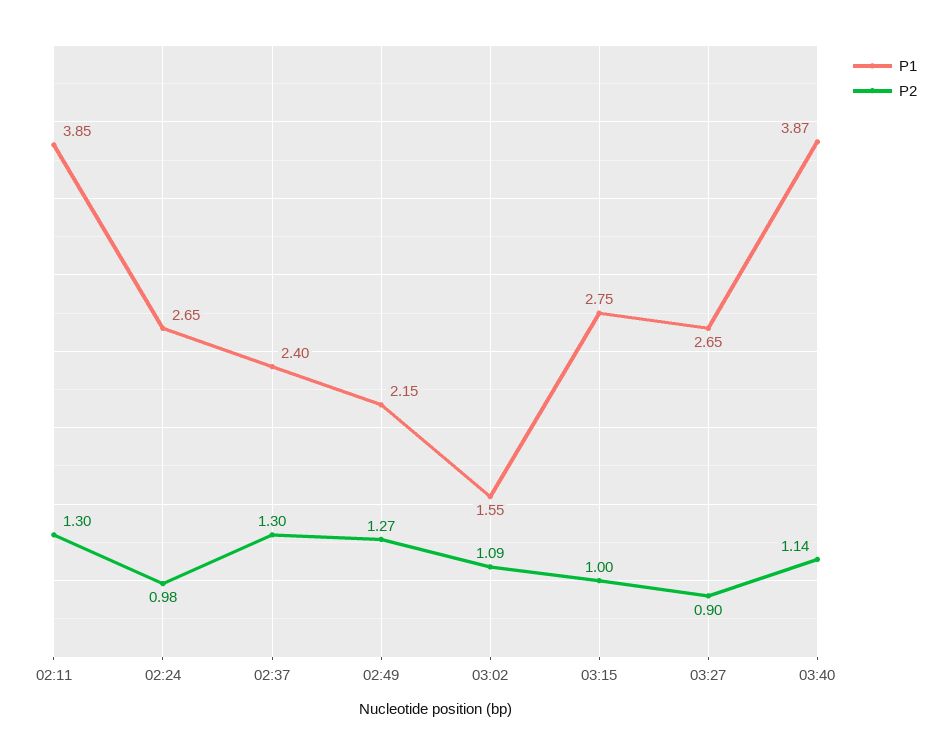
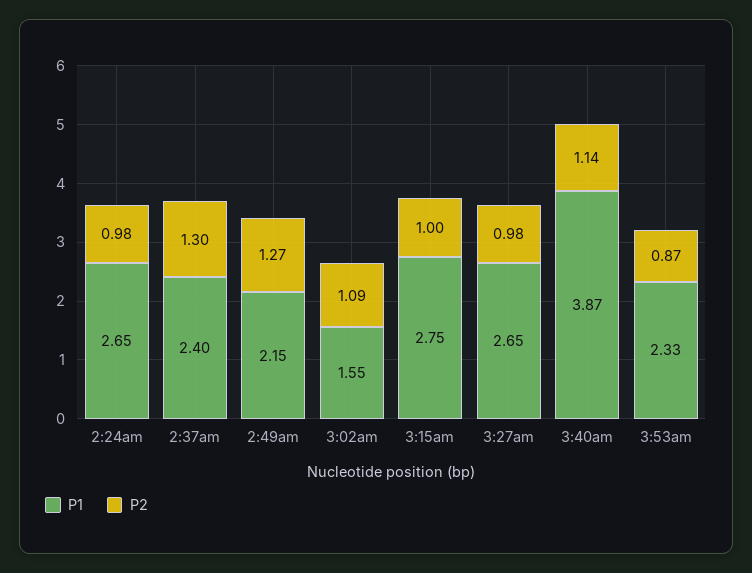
P1, 02:11: 3.85 -> none
P2, 02:11: 1.3 -> none
P2, 03:27: 0.9 -> 0.98
P1, 3:53am: none -> 2.33
P2, 3:53am: none -> 0.87

